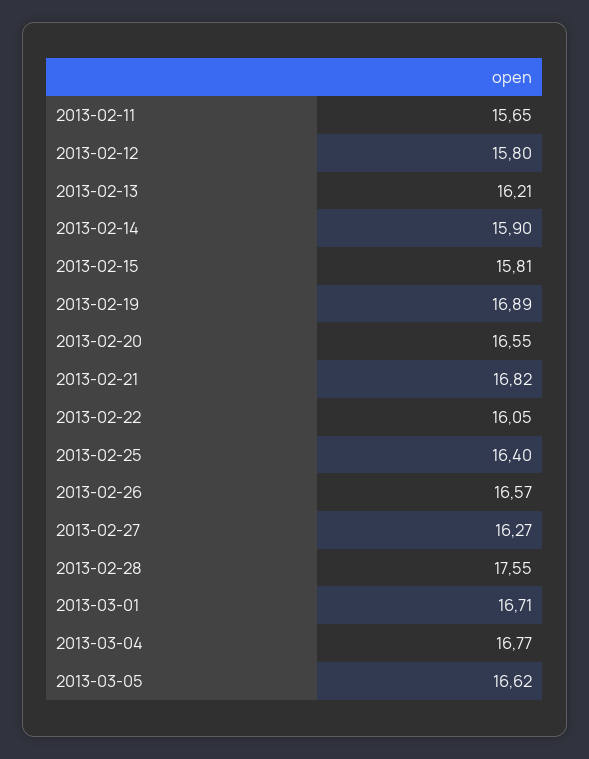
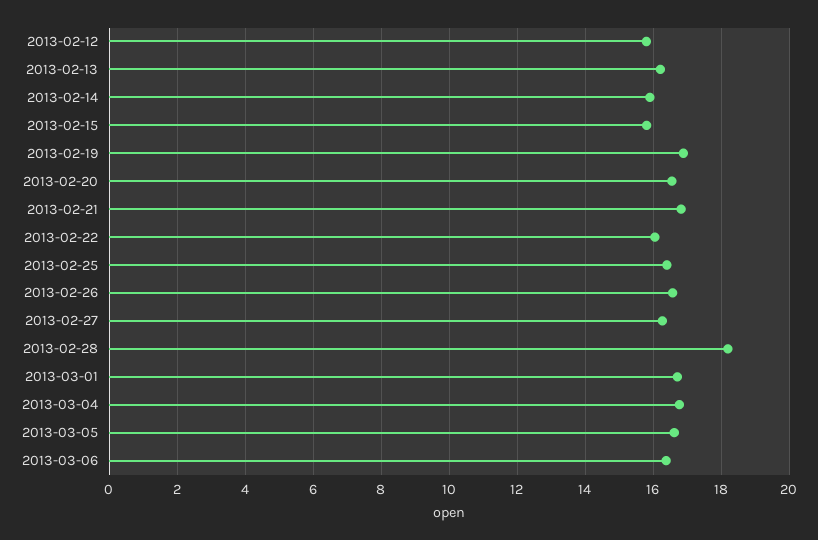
2013-02-11: 15.65 -> none
2013-02-28: 17.55 -> 18.2
2013-03-06: none -> 16.4

